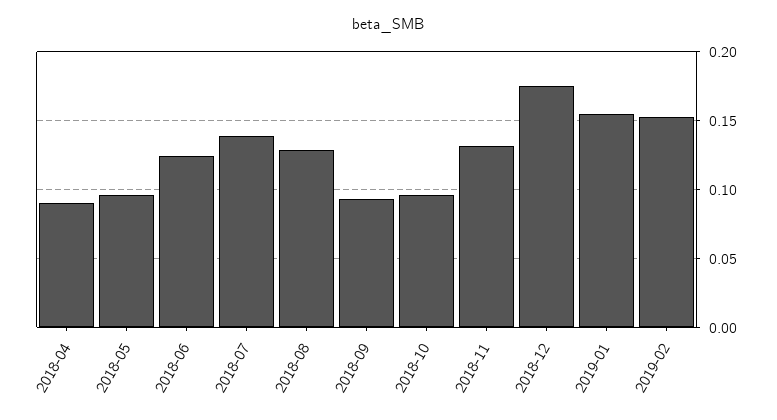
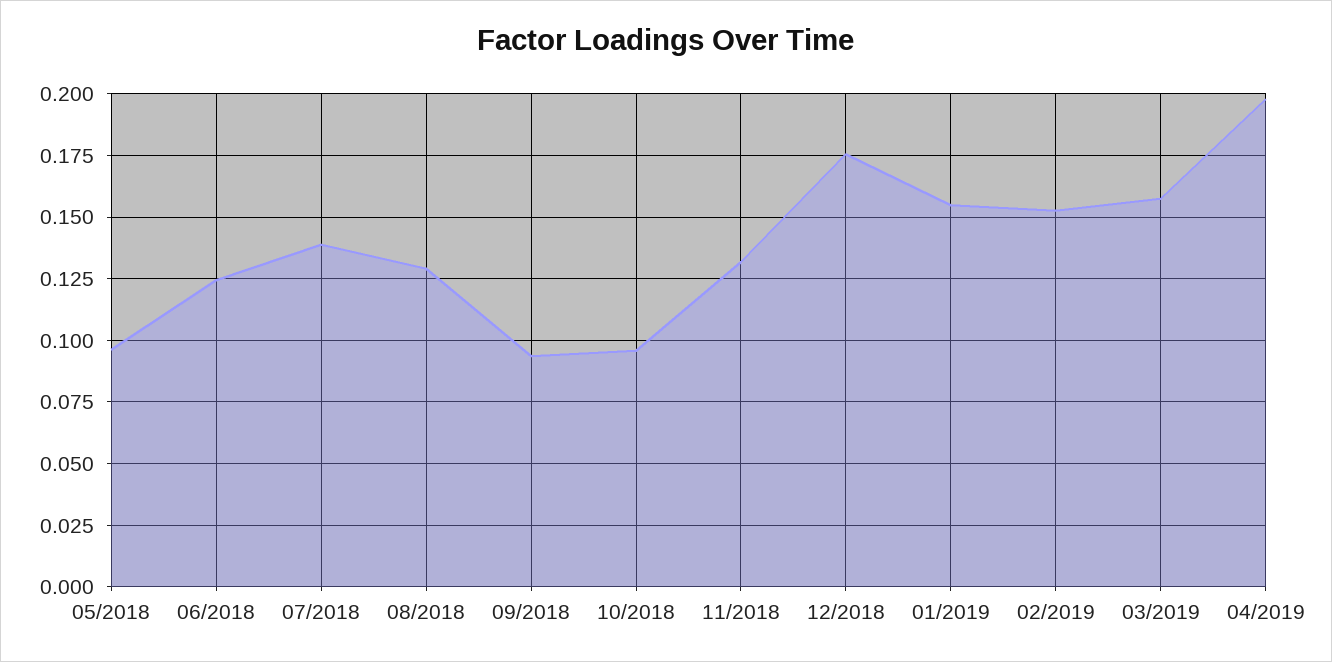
2018-04: 0.09 -> none
03/2019: none -> 0.1575
04/2019: none -> 0.1975

